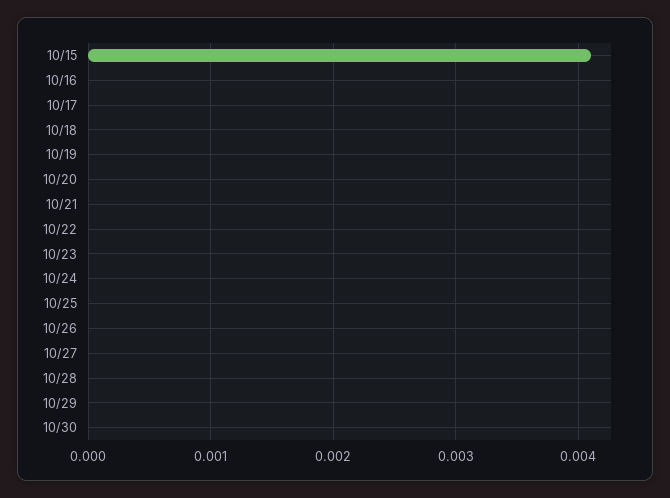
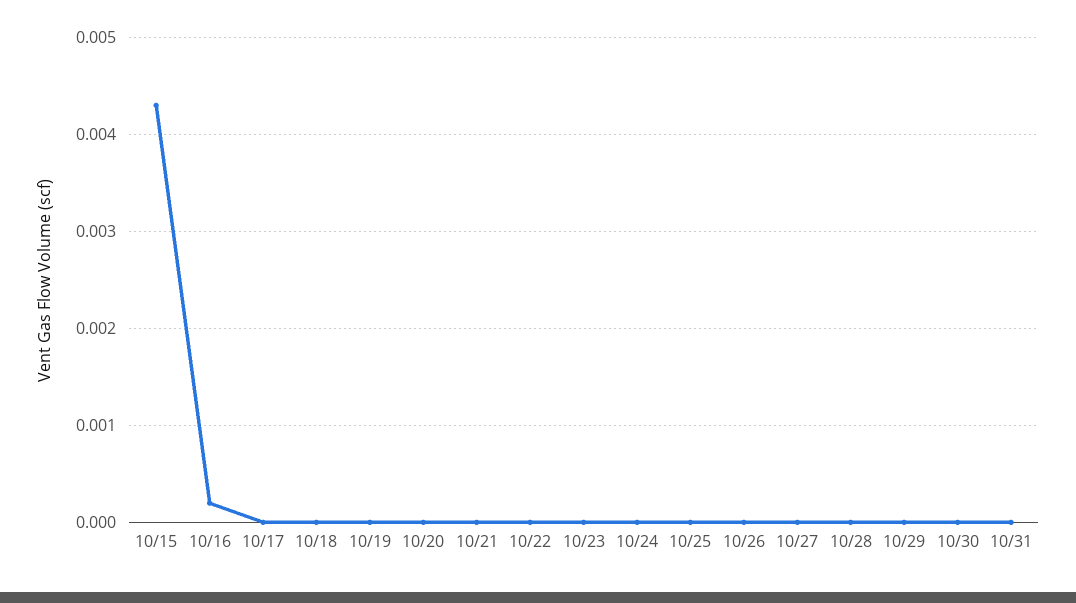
10/15: 0.0041 -> 0.0043
10/16: 0 -> 0.0002
10/31: none -> 0

